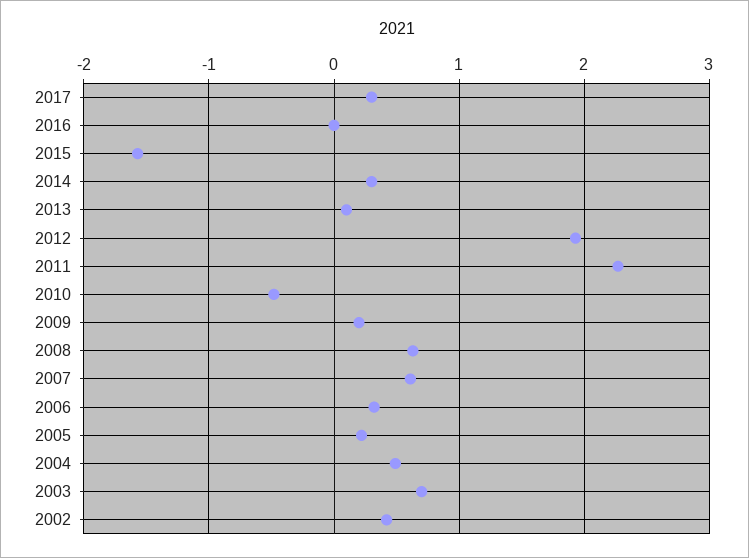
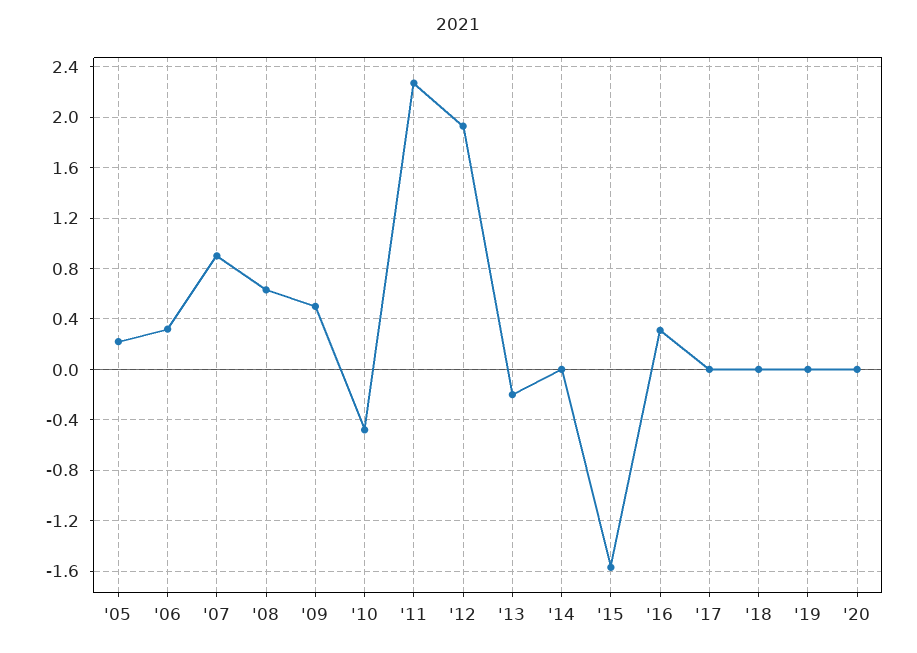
2017: 0.3 -> 0
2016: 0 -> 0.3
2014: 0.3 -> 0
2013: 0.1 -> -0.2
2009: 0.2 -> 0.5
2007: 0.6 -> 0.9
2004: 0.5 -> none
2003: 0.7 -> none
2002: 0.4 -> none
'18: none -> 0
'19: none -> 0
'20: none -> 0

